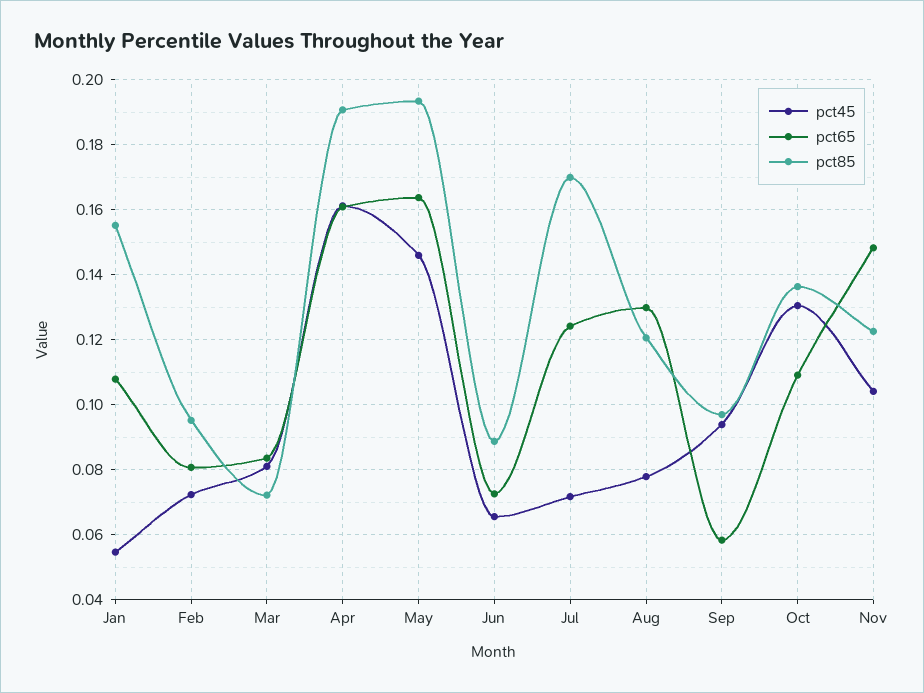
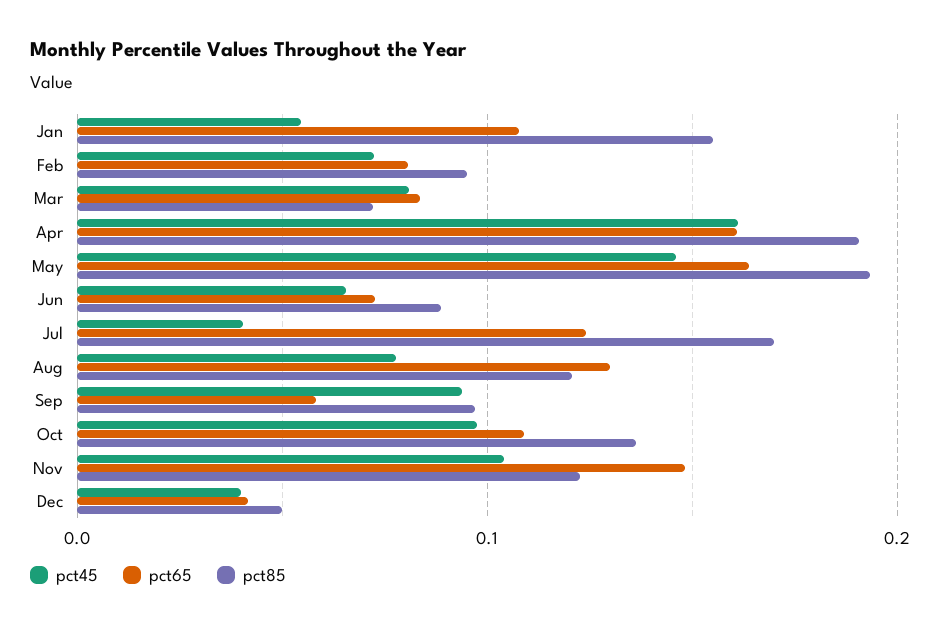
pct45, Jul: 0.072 -> 0.04
pct45, Oct: 0.13 -> 0.1
pct45, Dec: none -> 0.04
pct65, Dec: none -> 0.04
pct85, Dec: none -> 0.05

